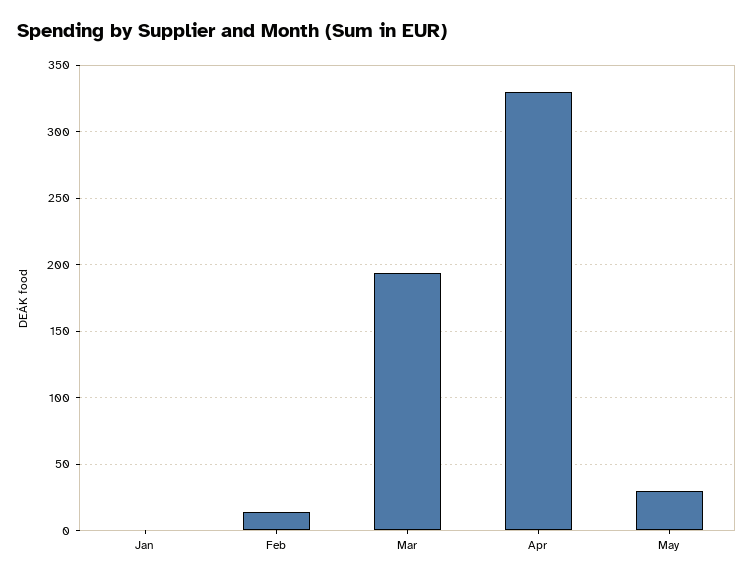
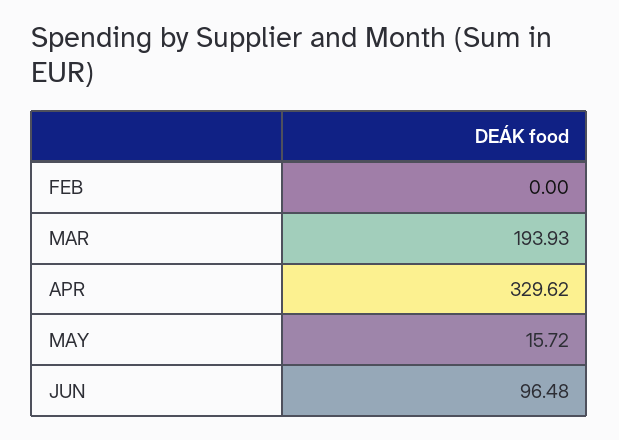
Jan: 0 -> none
Feb: 15 -> 0
May: 30 -> 15.72
JUN: none -> 96.48

